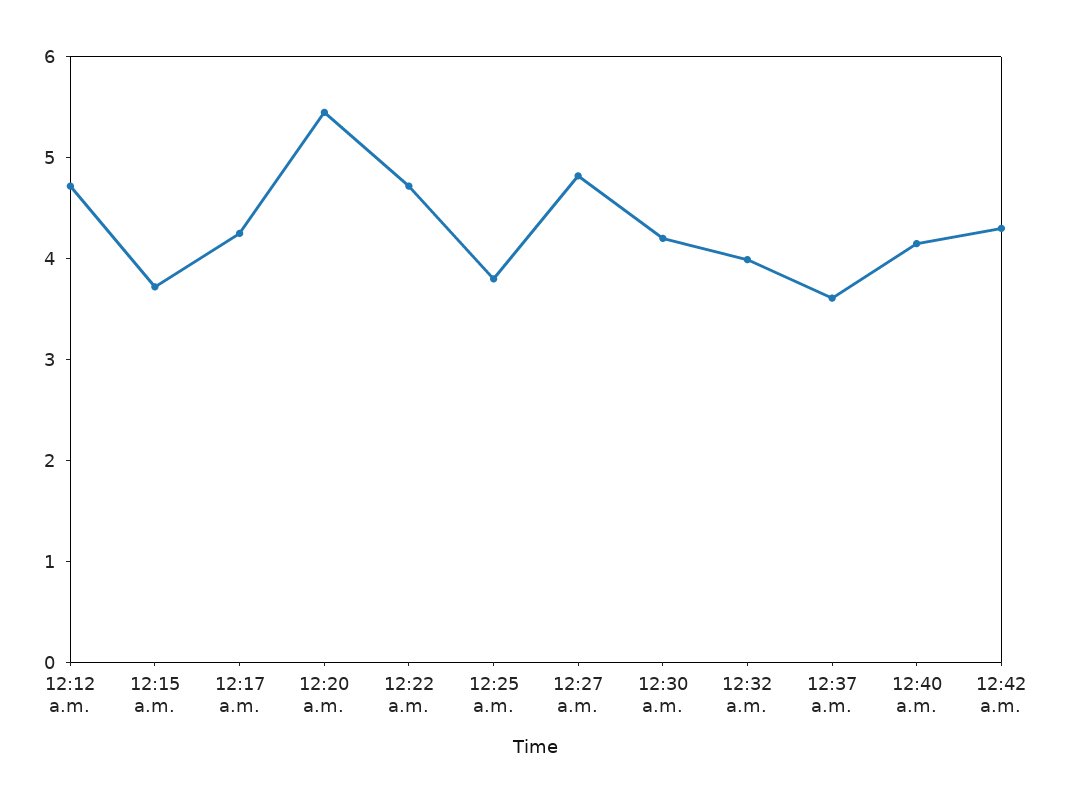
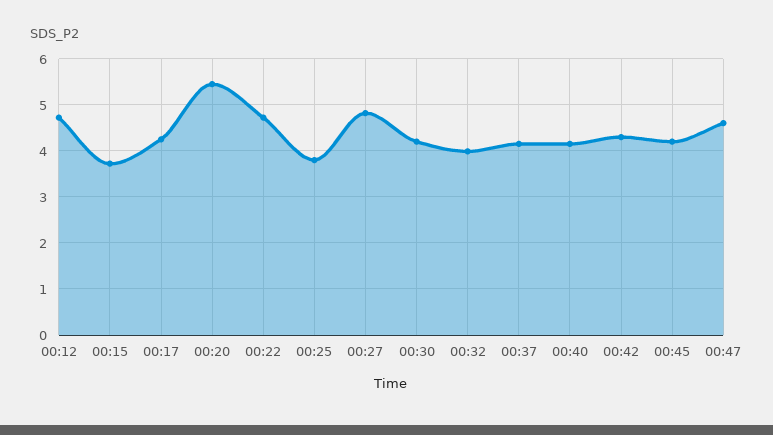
12:37 a.m.: 3.6 -> 4.2
00:45: none -> 4.2
00:47: none -> 4.6

